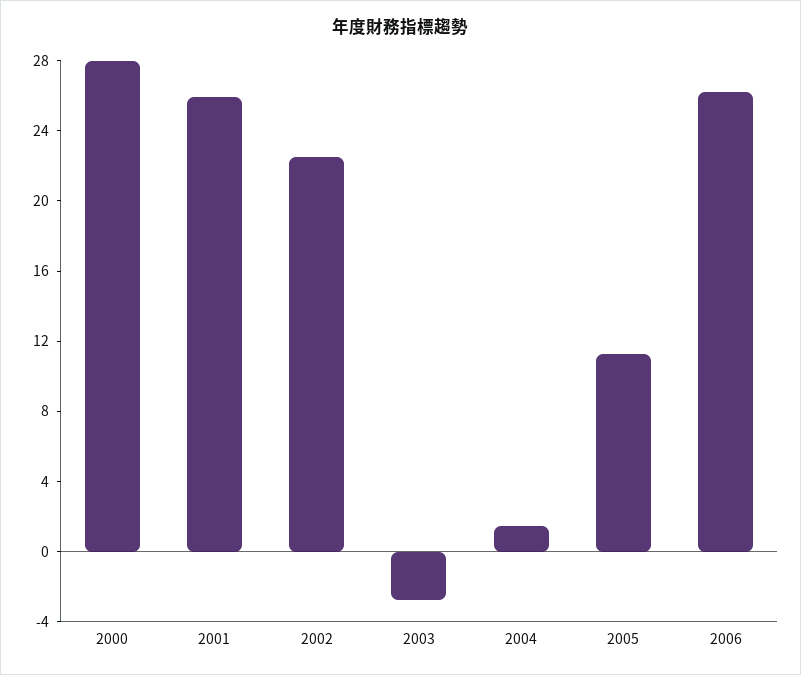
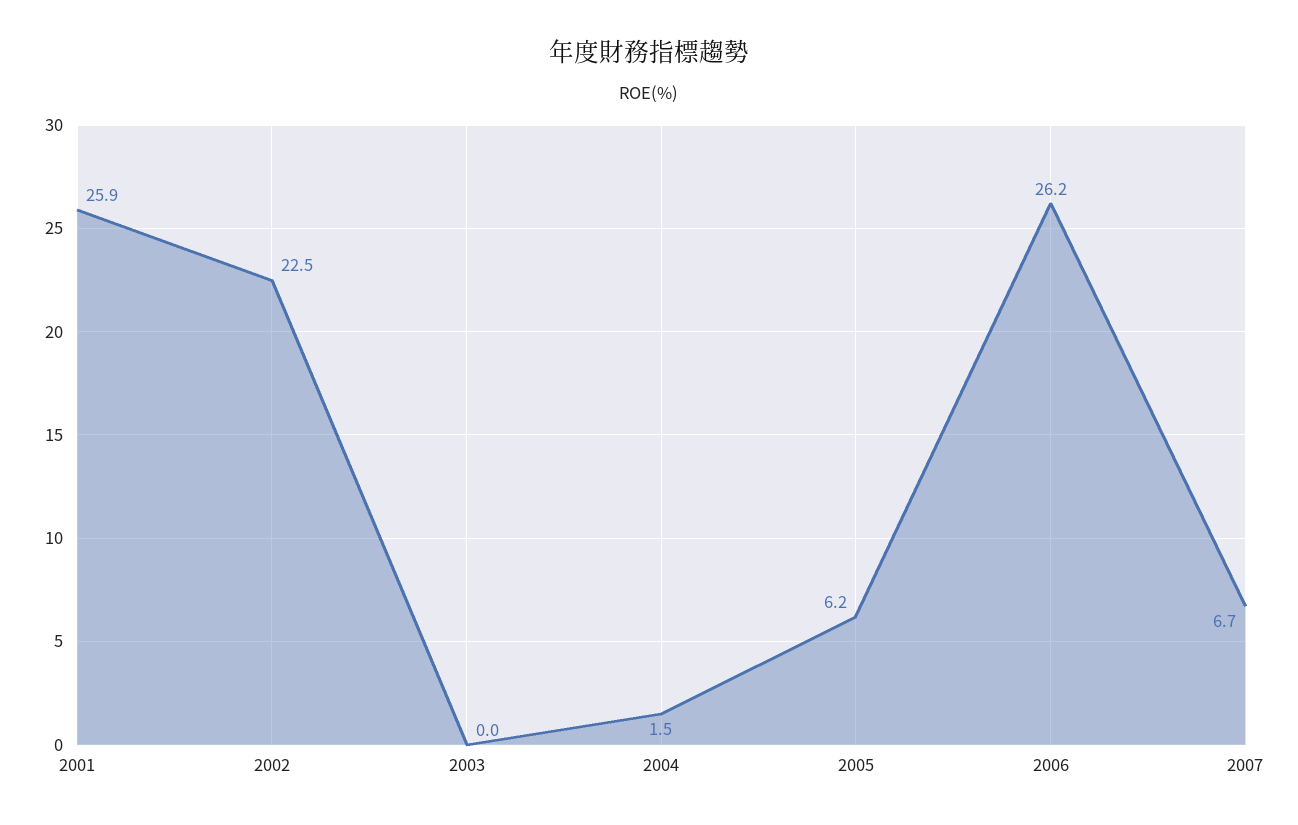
2000: 28 -> none
2003: -3 -> 0
2005: 11 -> 6.2
2007: none -> 6.7

